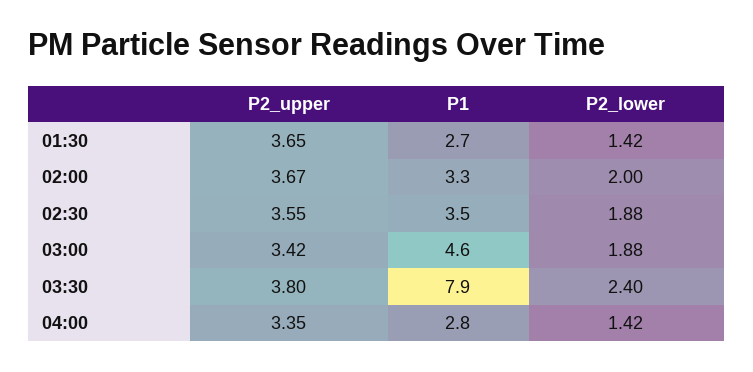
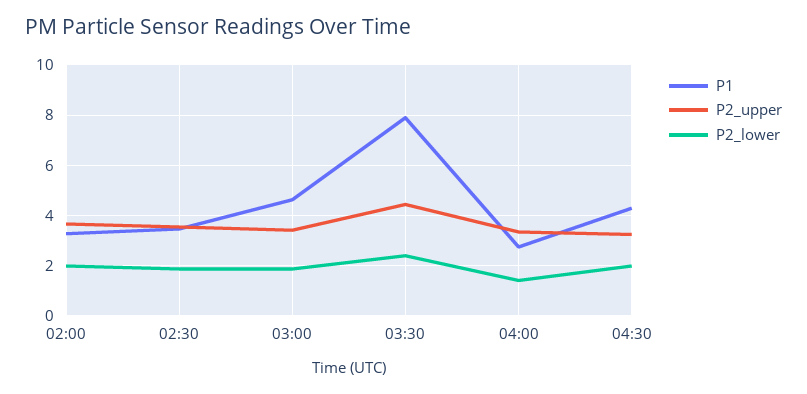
P2_upper, 01:30: 3.65 -> none
P1, 01:30: 2.7 -> none
P2_lower, 01:30: 1.42 -> none
P2_upper, 03:30: 3.8 -> 4.5
P1, 04:30: none -> 4.25
P2_upper, 04:30: none -> 3.25
P2_lower, 04:30: none -> 2

